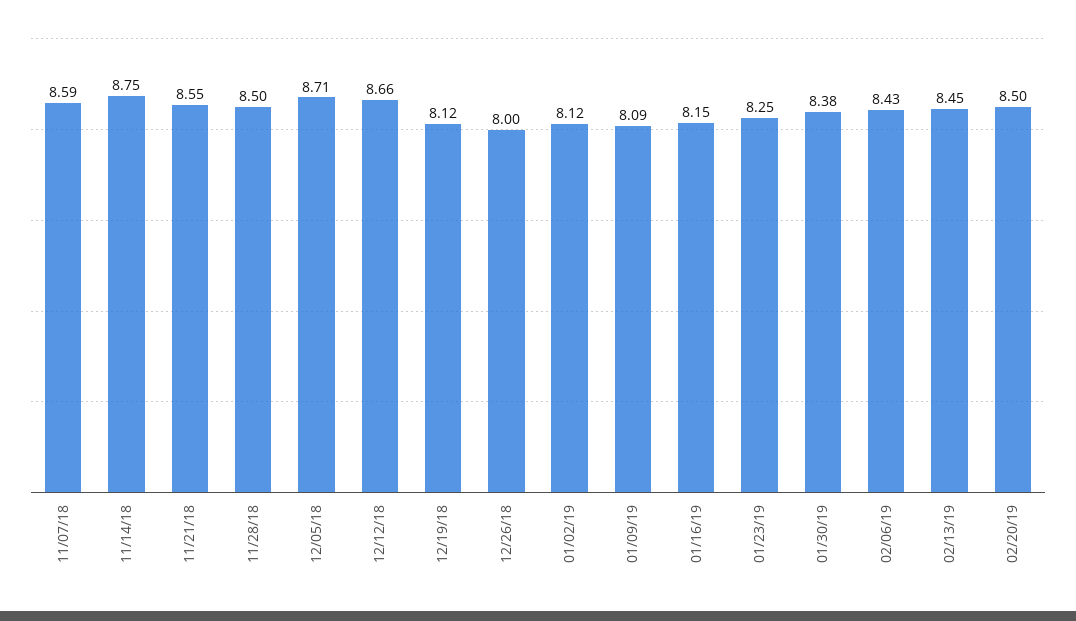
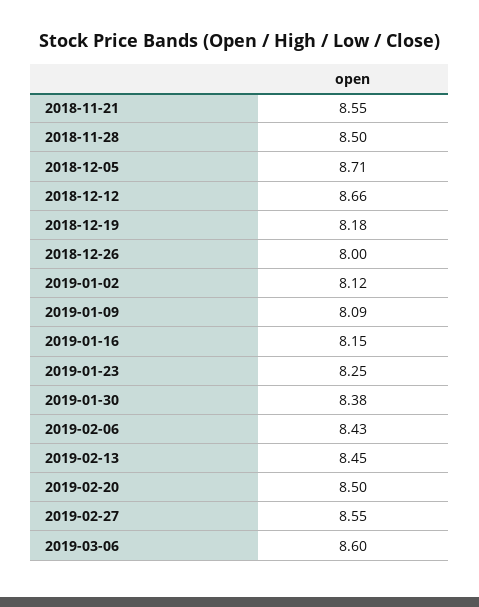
11/07/18: 8.59 -> none
11/14/18: 8.75 -> none
12/19/18: 8.12 -> 8.18
2019-02-27: none -> 8.55
2019-03-06: none -> 8.6

